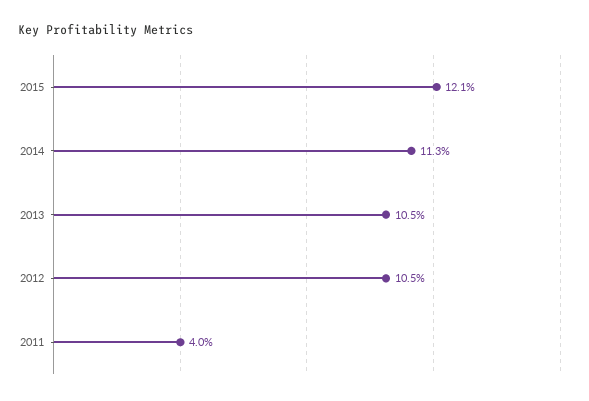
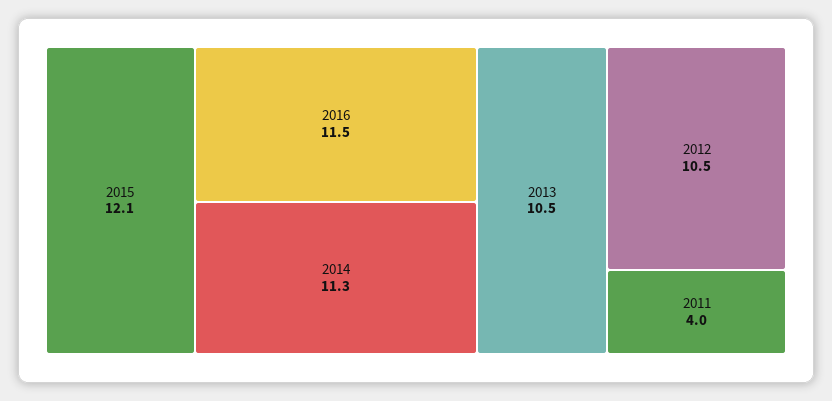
2016: none -> 11.5

